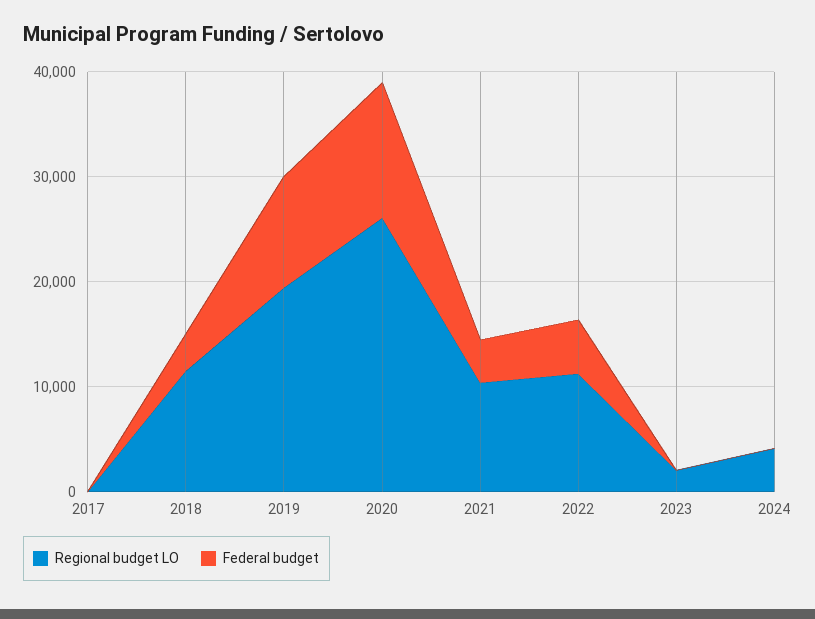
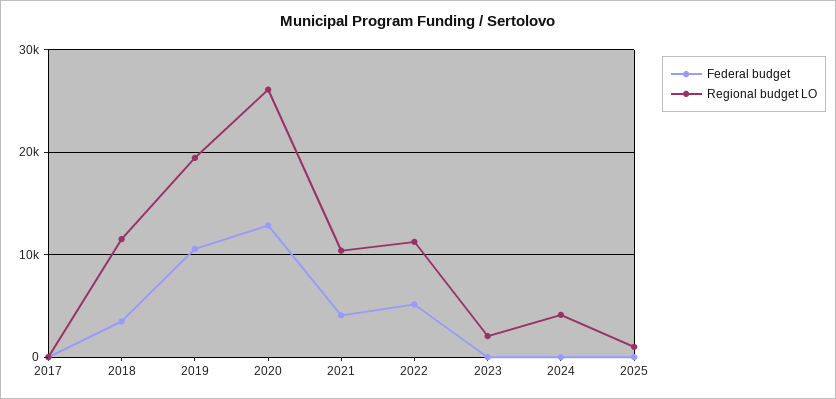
Federal budget, 2025: none -> 0
Regional budget LO, 2025: none -> 1000

